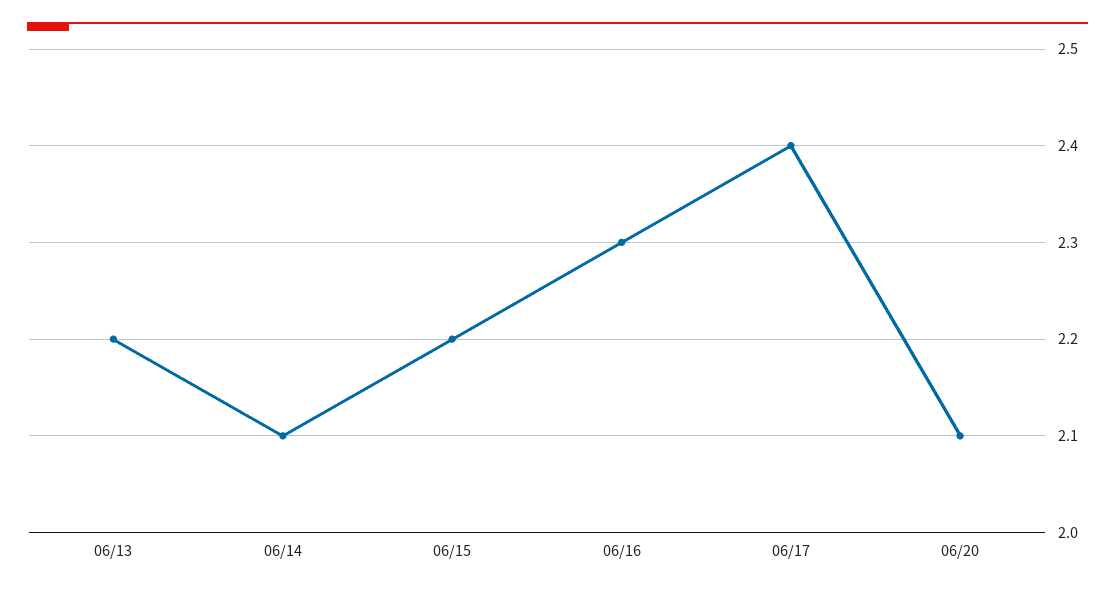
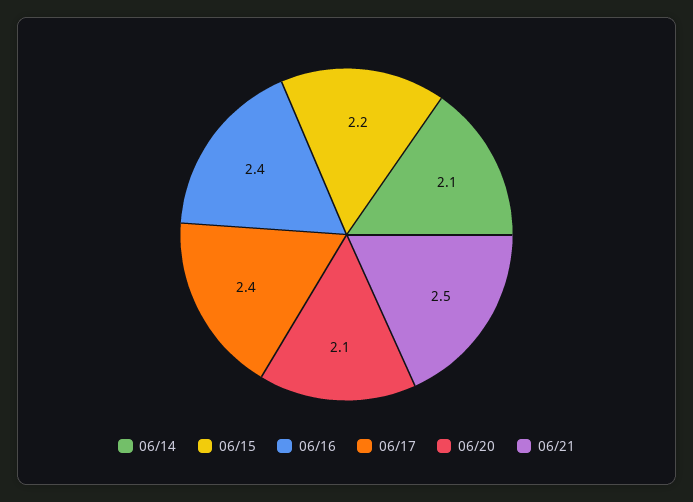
06/13: 2.2 -> none
06/16: 2.3 -> 2.4
06/21: none -> 2.5

